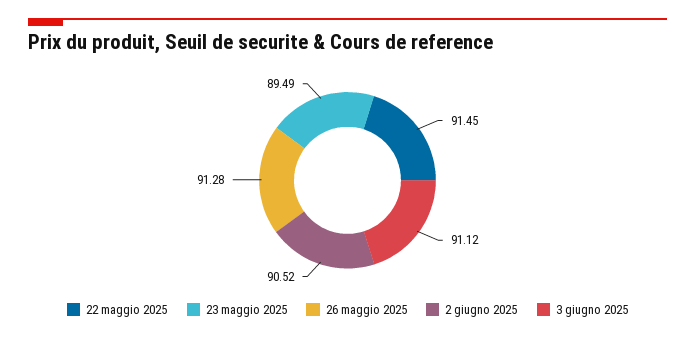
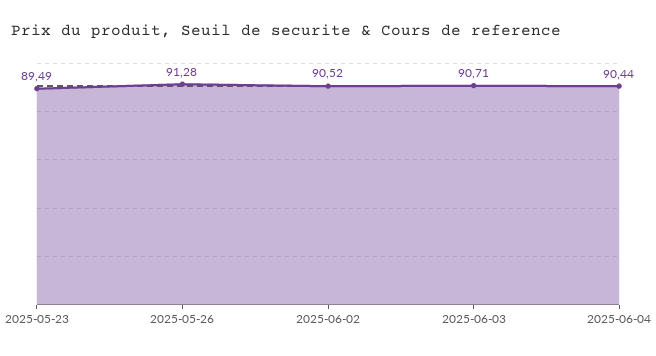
22 maggio 2025: 91.45 -> none
3 giugno 2025: 91.12 -> 90.71
2025-06-04: none -> 90.44

